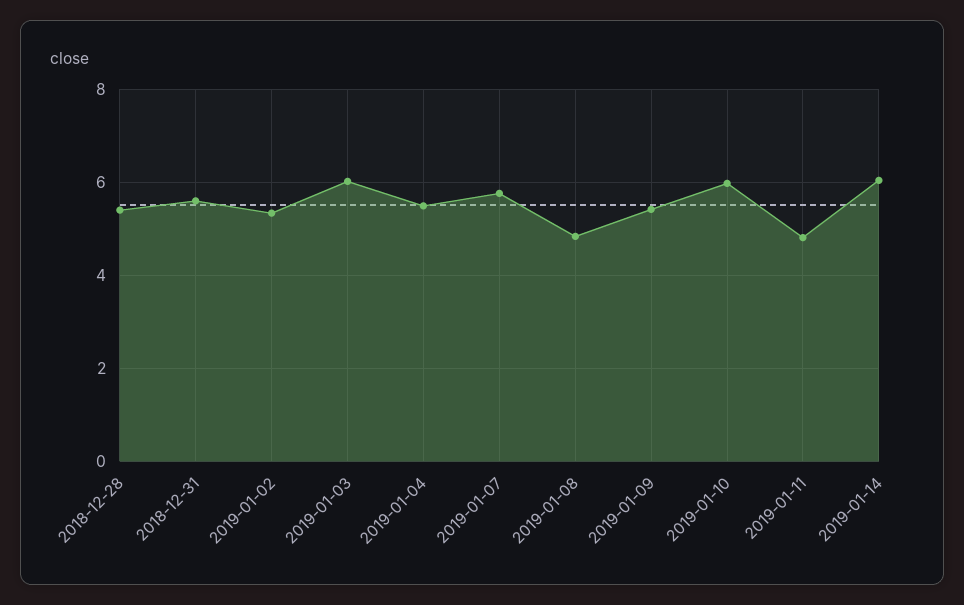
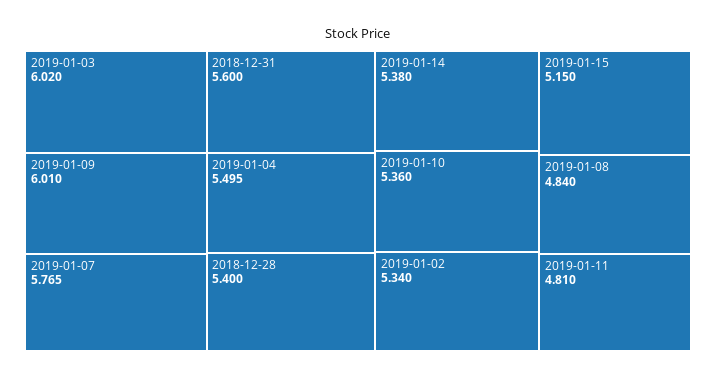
2019-01-09: 5.4 -> 6.01
2019-01-10: 6 -> 5.36
2019-01-14: 6 -> 5.38
2019-01-15: none -> 5.15

